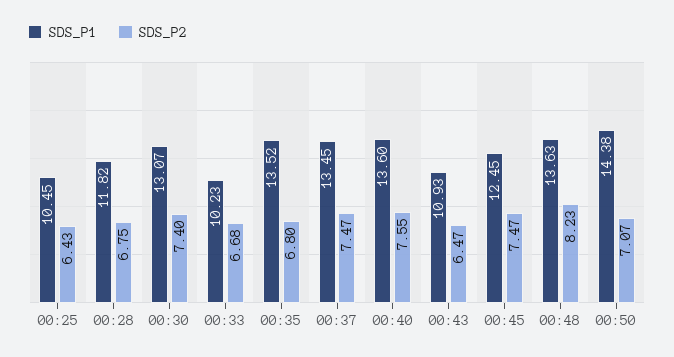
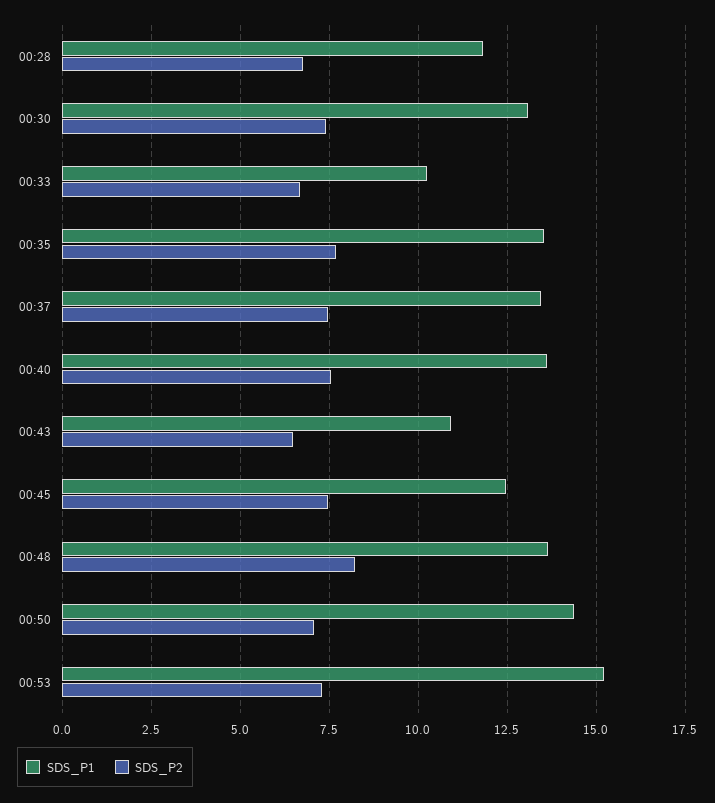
SDS_P1, 00:25: 10.45 -> none
SDS_P2, 00:25: 6.43 -> none
SDS_P2, 00:35: 6.8 -> 7.75
SDS_P1, 00:53: none -> 15.25
SDS_P2, 00:53: none -> 7.25

